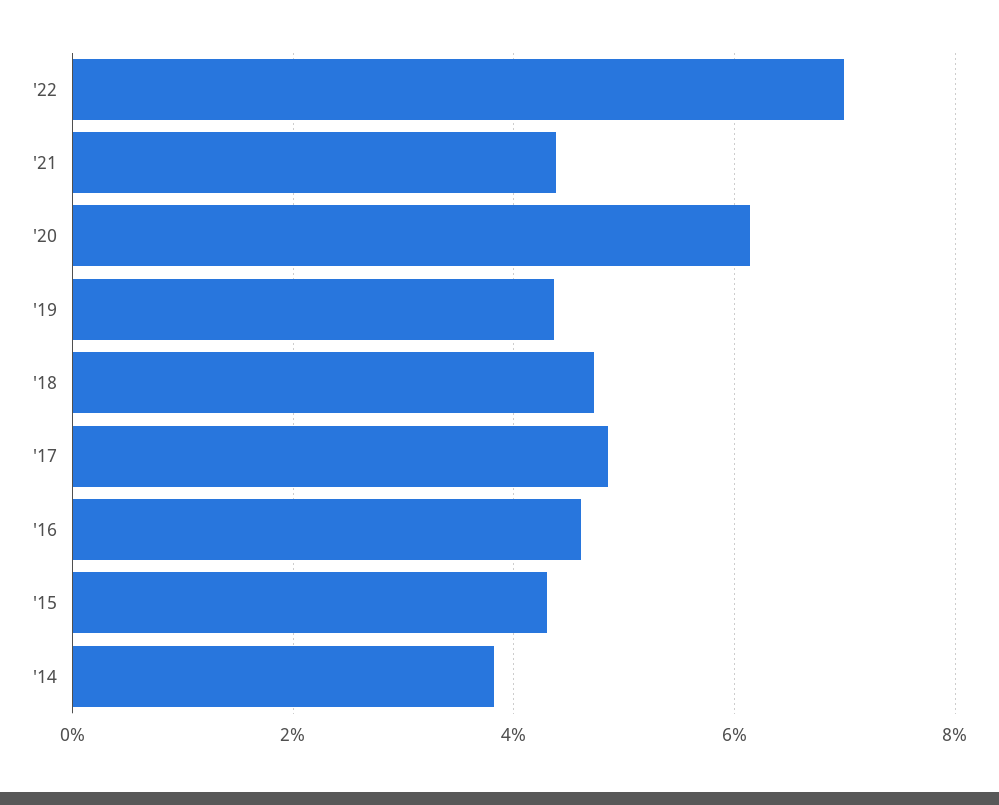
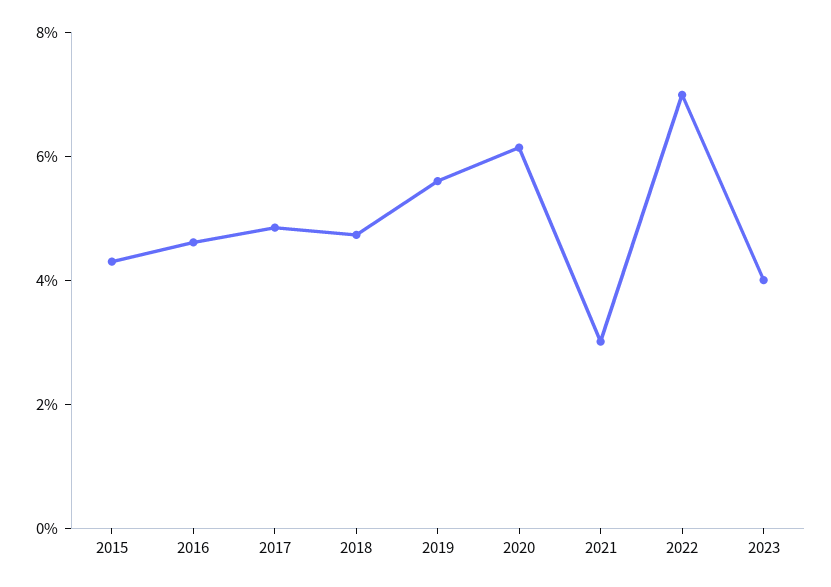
'21: 4.4 -> 3
'19: 4.4 -> 5.5
'14: 3.8 -> none
2023: none -> 4

